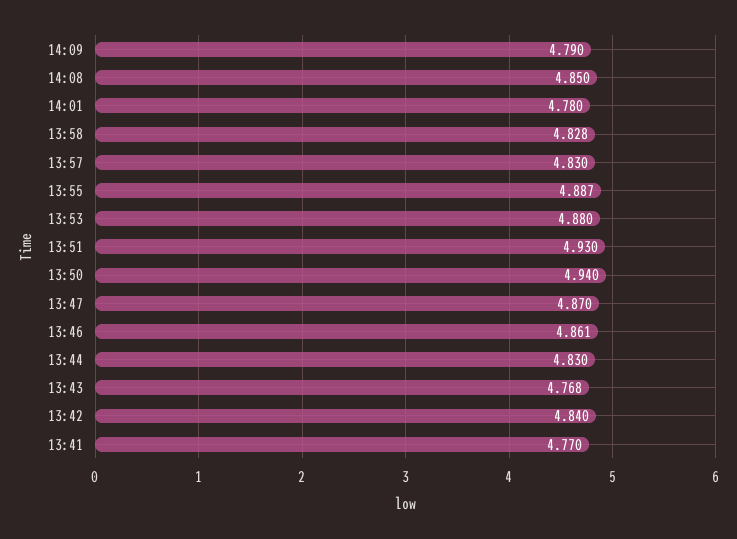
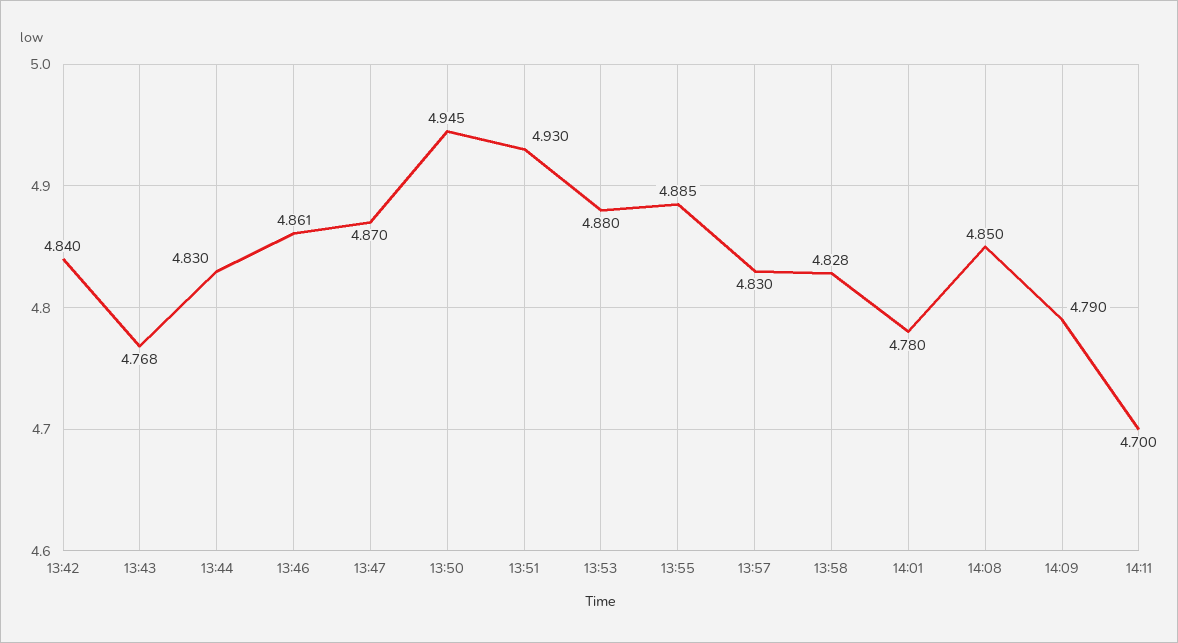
13:55: 4.887 -> 4.885
13:50: 4.94 -> 4.945
13:41: 4.77 -> none
14:11: none -> 4.7

